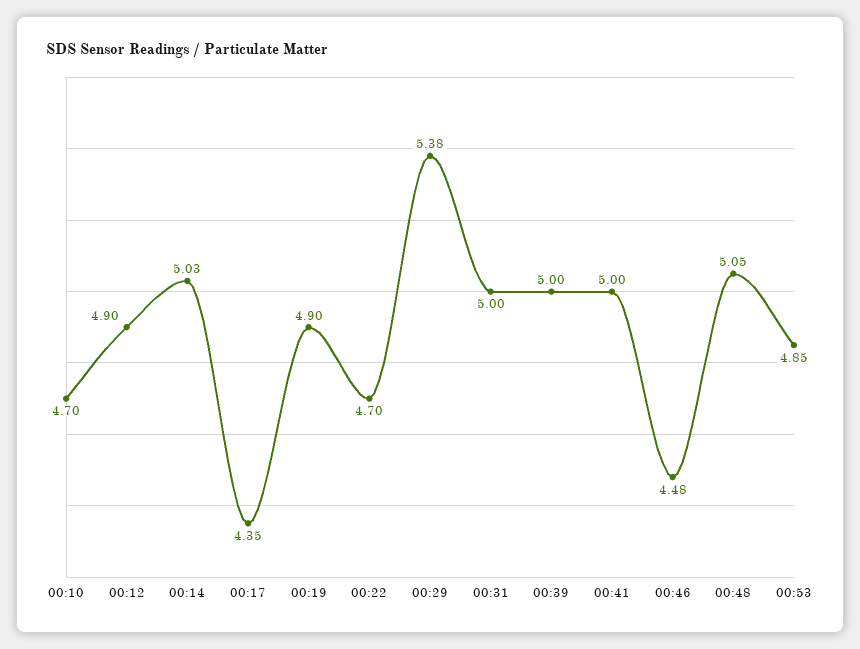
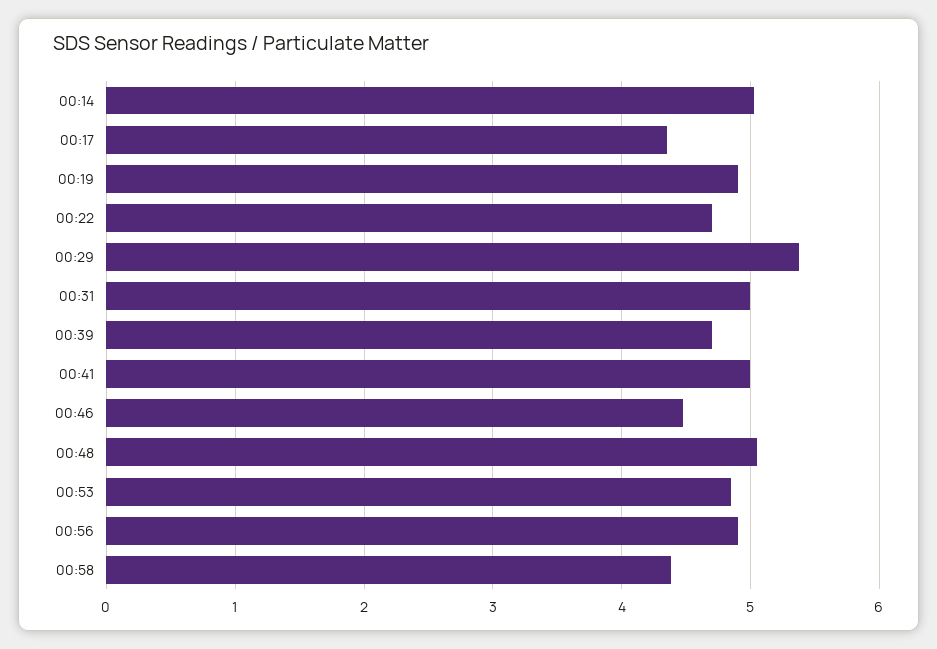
00:10: 4.7 -> none
00:12: 4.9 -> none
00:39: 5 -> 4.7
00:56: none -> 4.9
00:58: none -> 4.4

